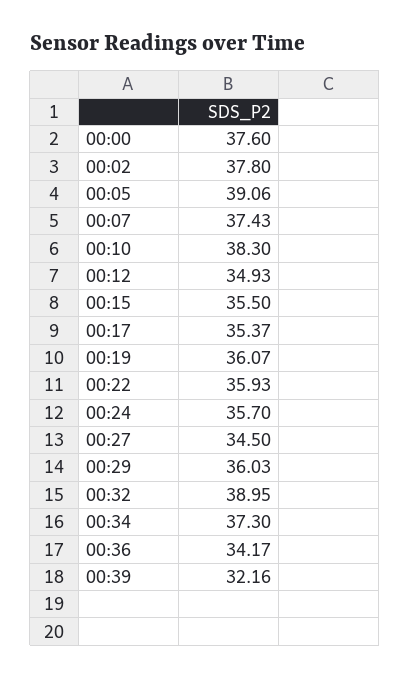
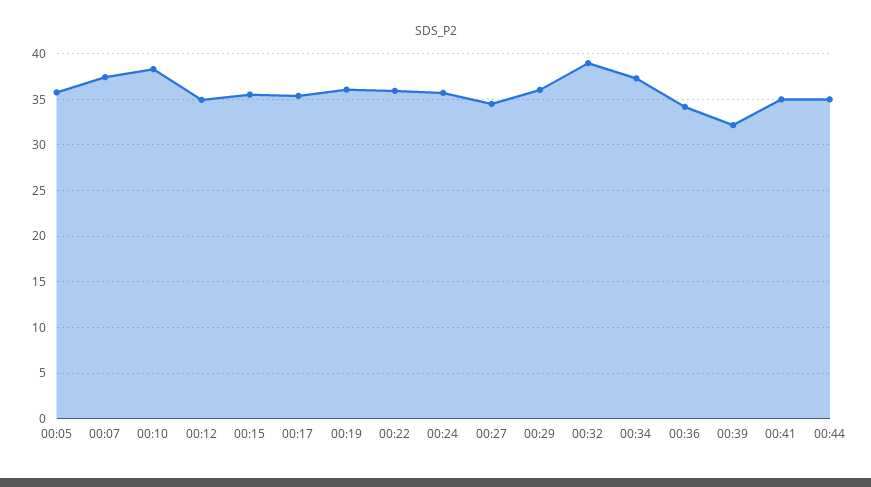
00:00: 37.6 -> none
00:02: 37.8 -> none
00:05: 39.06 -> 36
00:41: none -> 35
00:44: none -> 35

